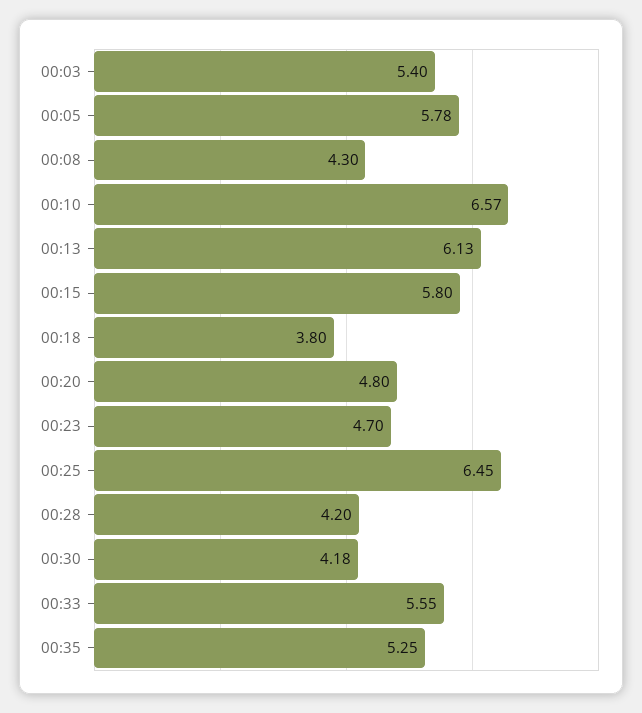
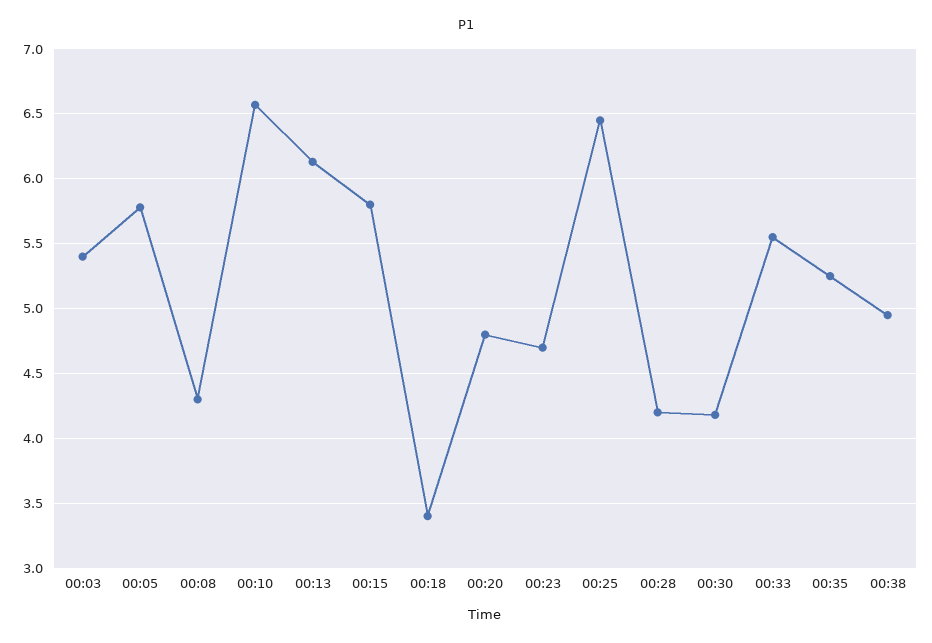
00:18: 3.8 -> 3.4
00:38: none -> 4.95

